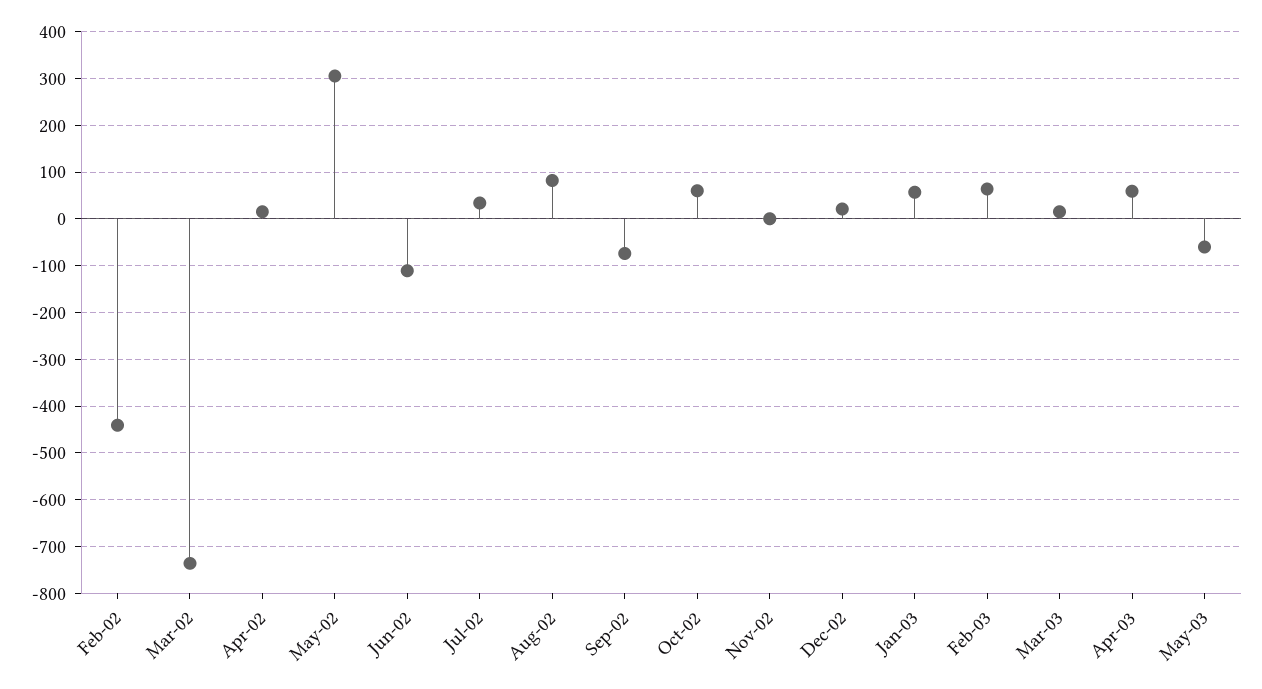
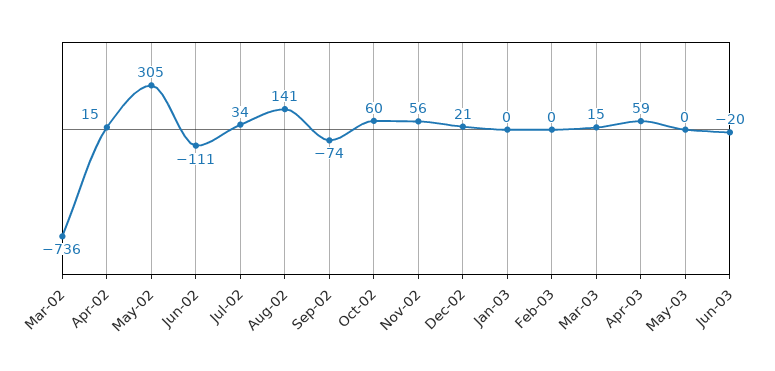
Feb-02: -440 -> none
Aug-02: 80 -> 141
Nov-02: 0 -> 56
Jan-03: 60 -> 0
Feb-03: 60 -> 0
May-03: -60 -> 0
Jun-03: none -> -20

